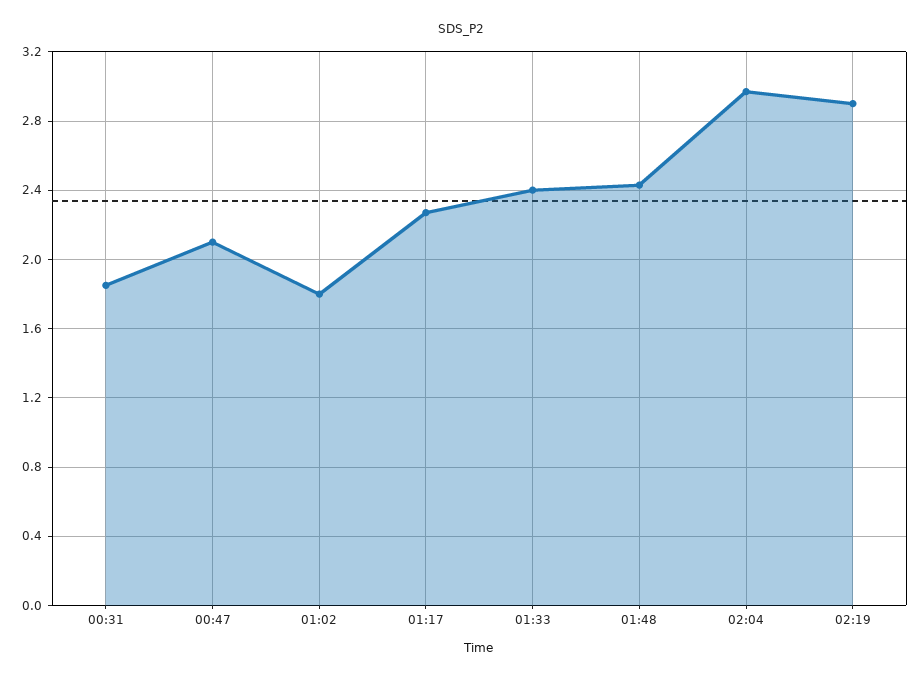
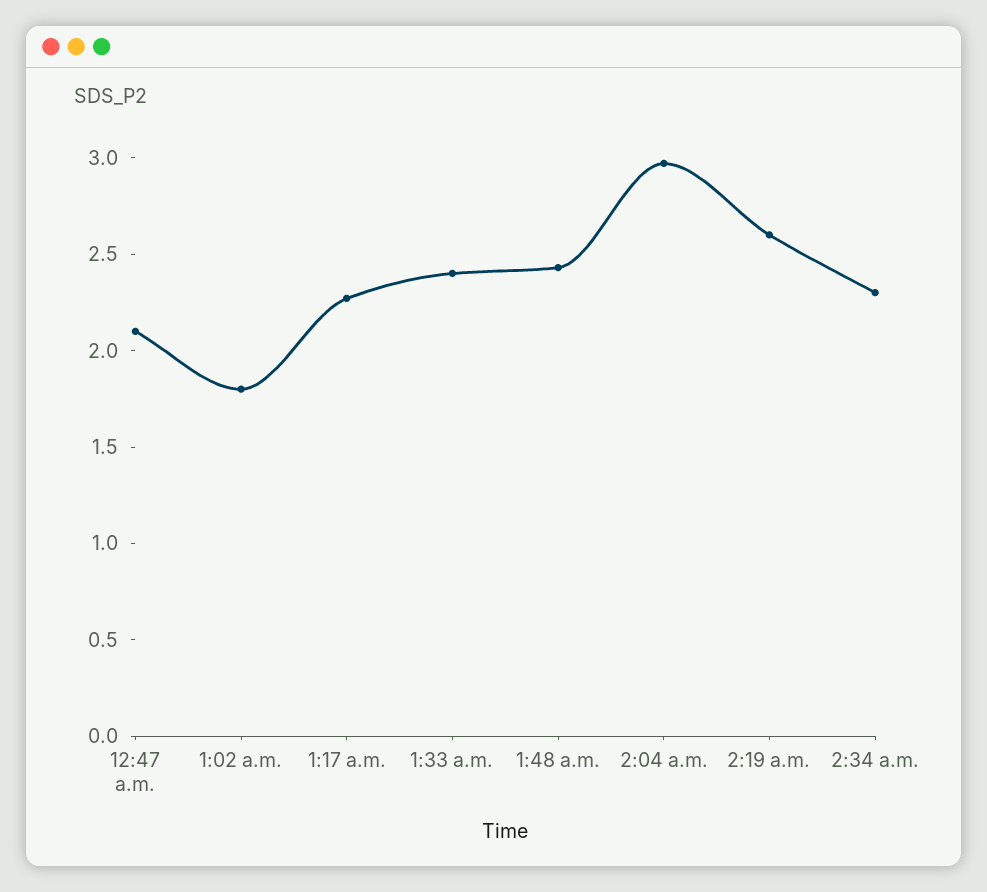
00:31: 1.85 -> none
02:19: 2.9 -> 2.6
2:34 a.m.: none -> 2.3

